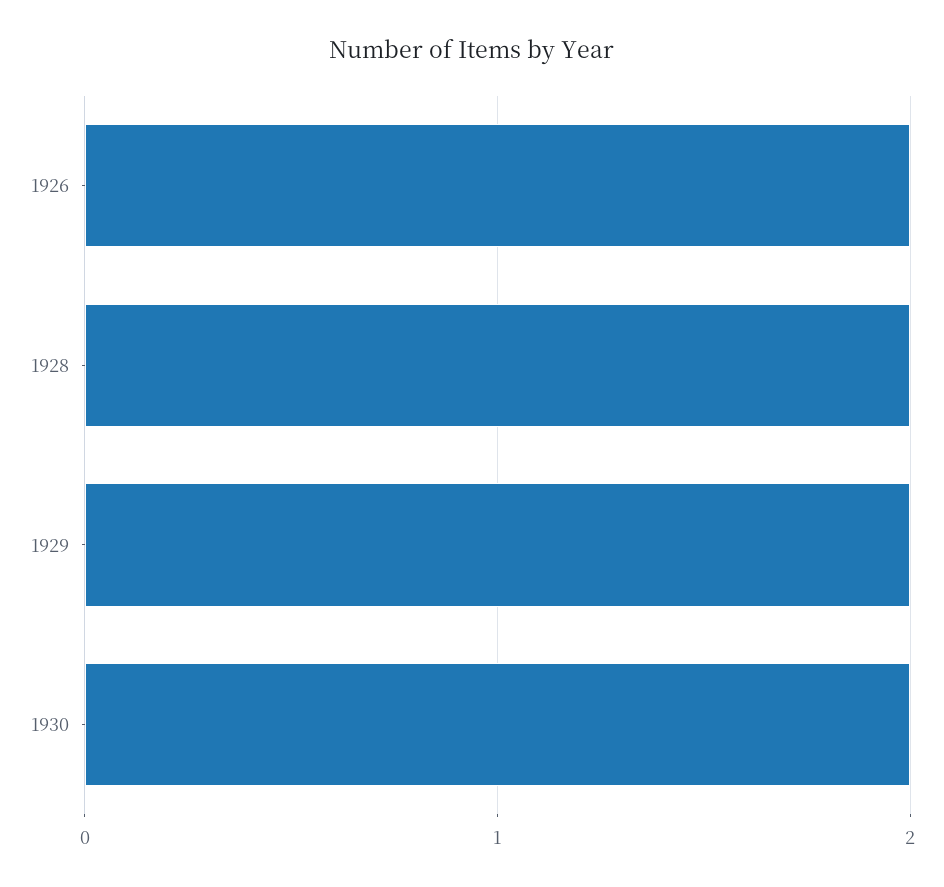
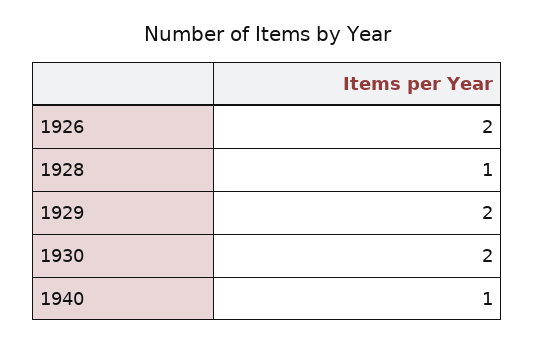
1928: 2 -> 1
1940: none -> 1

